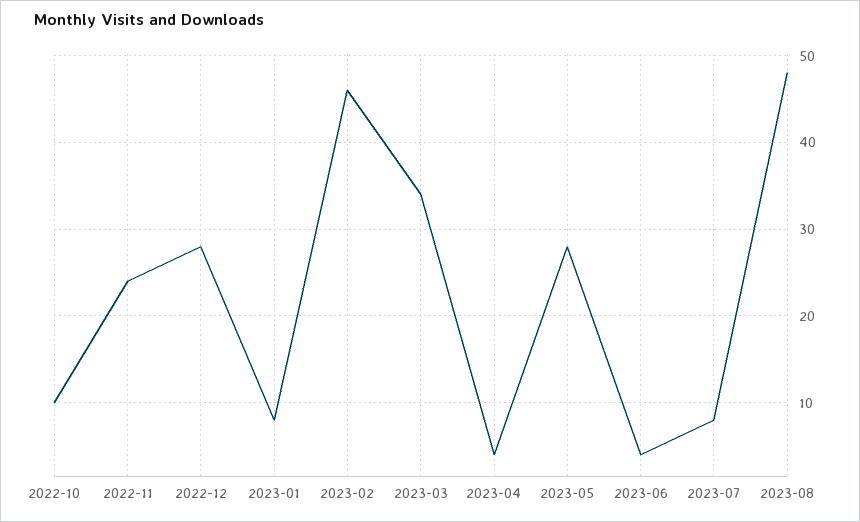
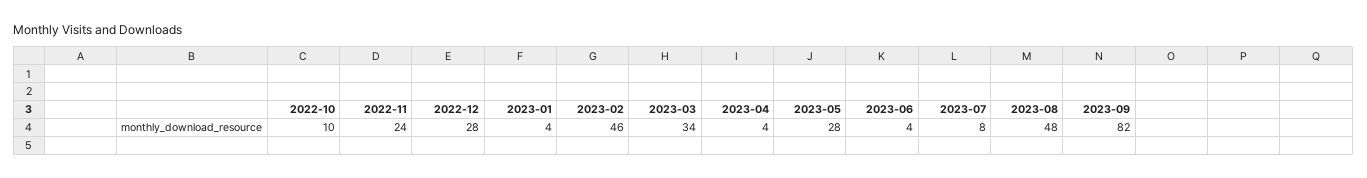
2023-01: 8 -> 4
2023-09: none -> 82

